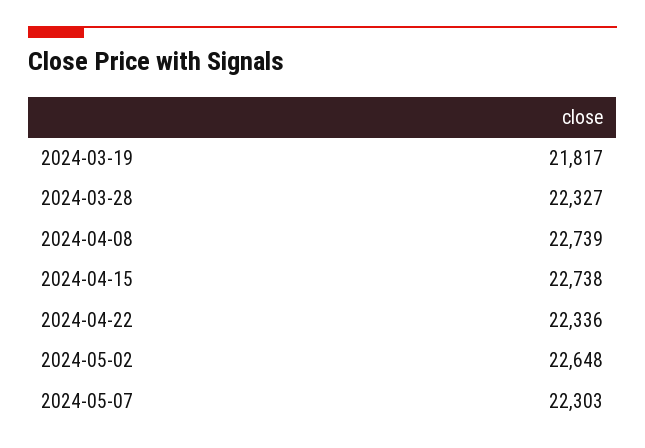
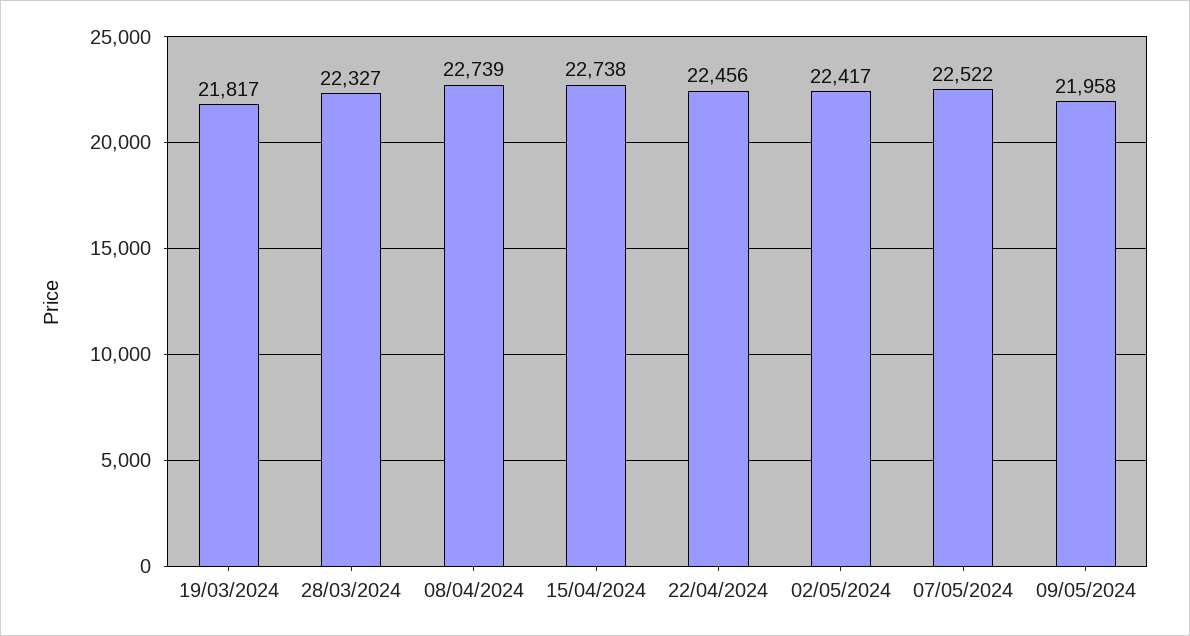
2024-04-22: 22336 -> 22456
2024-05-02: 22648 -> 22417
2024-05-07: 22303 -> 22522
09/05/2024: none -> 21958

